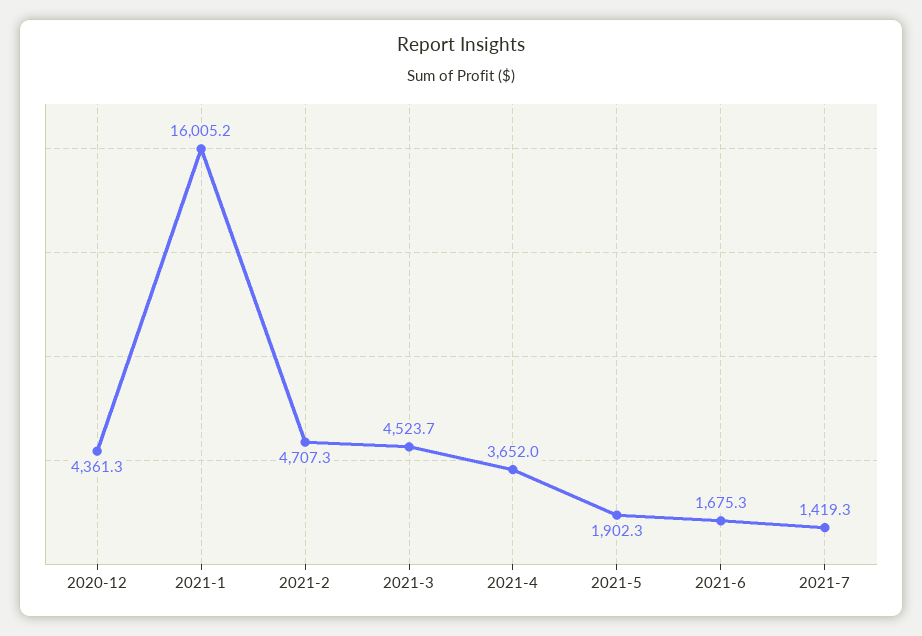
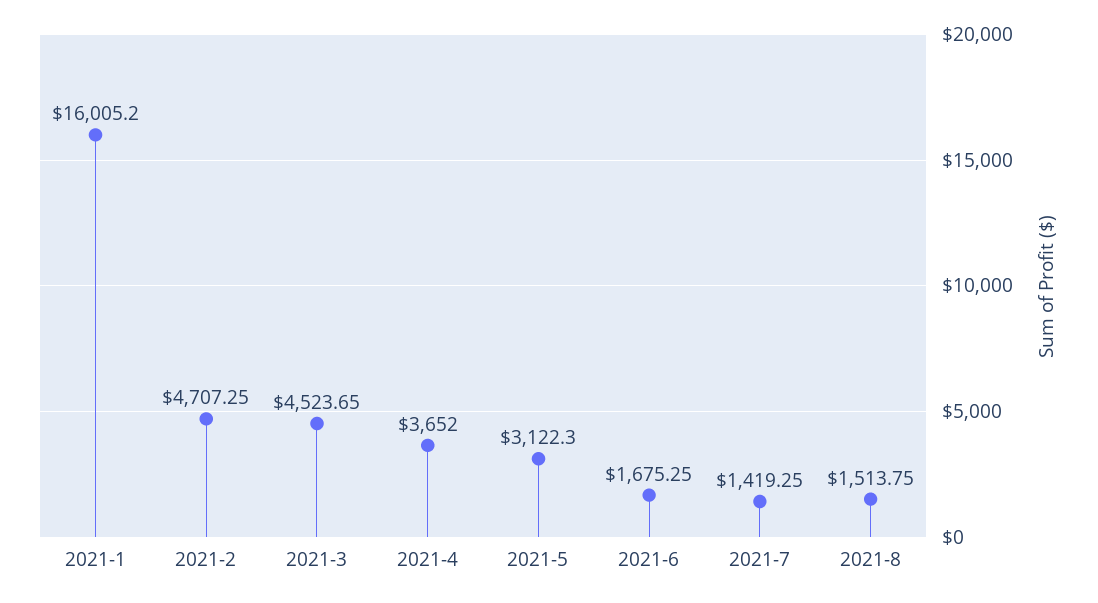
2020-12: 4361.3 -> none
2021-5: 1902.3 -> 3122.3
2021-8: none -> 1513.75

